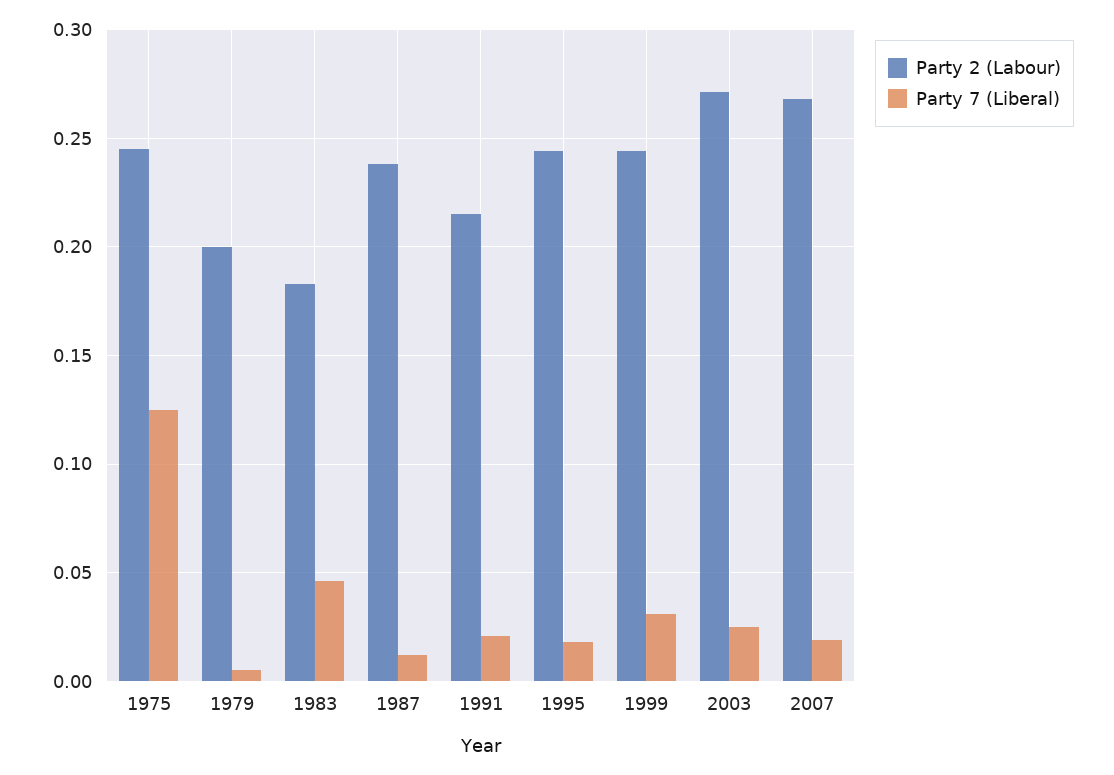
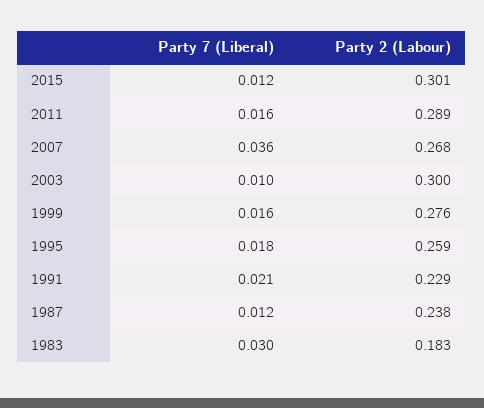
Party 2 (Labour), 1975: 0.245 -> none
Party 7 (Liberal), 1975: 0.125 -> none
Party 2 (Labour), 1979: 0.2 -> none
Party 7 (Liberal), 1979: 0.005 -> none
Party 7 (Liberal), 1983: 0.045 -> 0.03
Party 2 (Labour), 1991: 0.215 -> 0.229
Party 2 (Labour), 1995: 0.245 -> 0.259
Party 2 (Labour), 1999: 0.245 -> 0.276
Party 7 (Liberal), 1999: 0.03 -> 0.016
Party 2 (Labour), 2003: 0.27 -> 0.3
Party 7 (Liberal), 2003: 0.025 -> 0.01
Party 7 (Liberal), 2007: 0.02 -> 0.036
Party 7 (Liberal), 2015: none -> 0.012
Party 2 (Labour), 2015: none -> 0.301
Party 7 (Liberal), 2011: none -> 0.016
Party 2 (Labour), 2011: none -> 0.289

